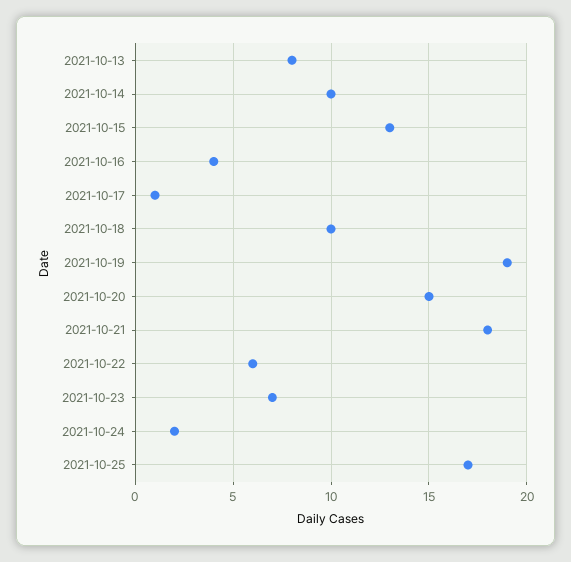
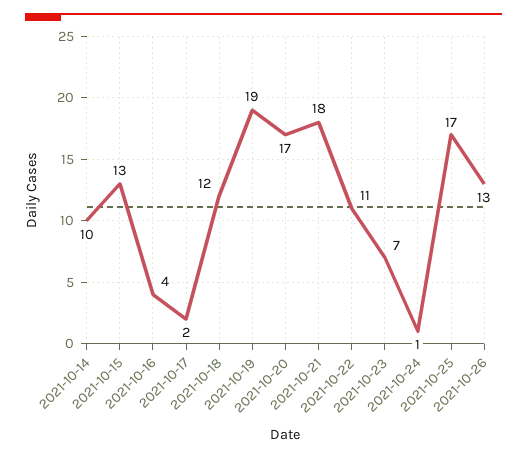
2021-10-13: 8 -> none
2021-10-17: 1 -> 2
2021-10-18: 10 -> 12
2021-10-20: 15 -> 17
2021-10-22: 6 -> 11
2021-10-24: 2 -> 1
2021-10-26: none -> 13

